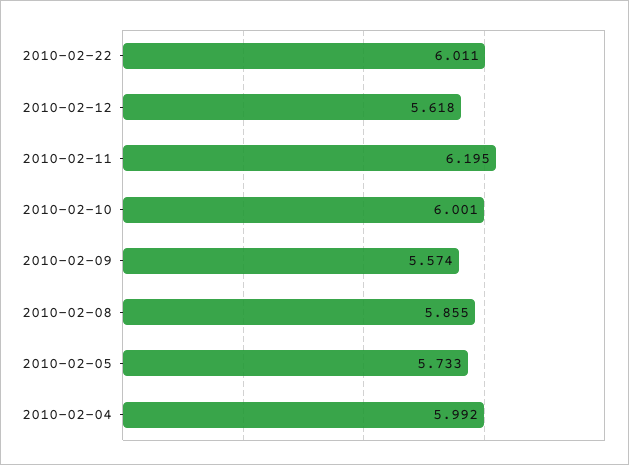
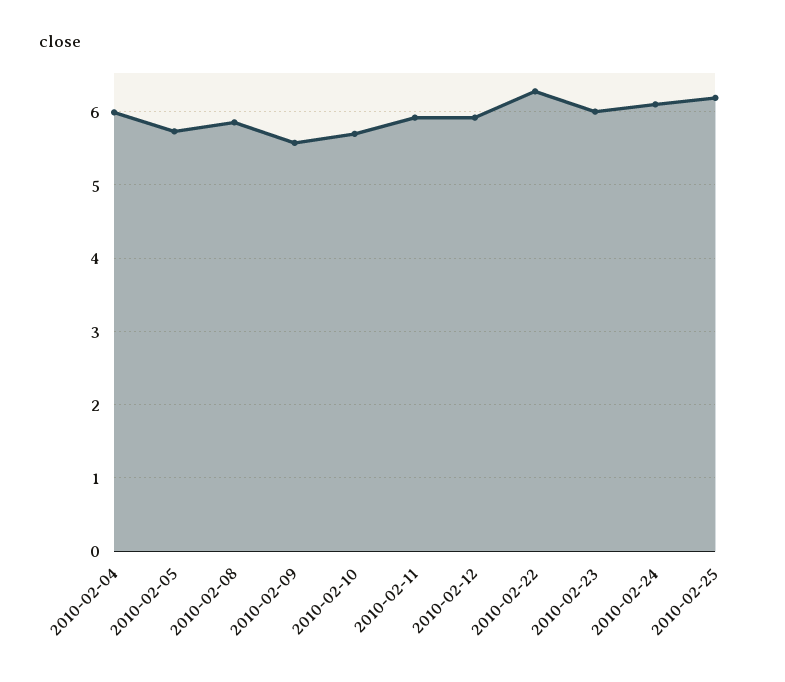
2010-02-22: 6.011 -> 6.3
2010-02-12: 5.618 -> 5.9
2010-02-11: 6.195 -> 5.9
2010-02-10: 6.001 -> 5.7
2010-02-23: none -> 6
2010-02-24: none -> 6.1
2010-02-25: none -> 6.2

